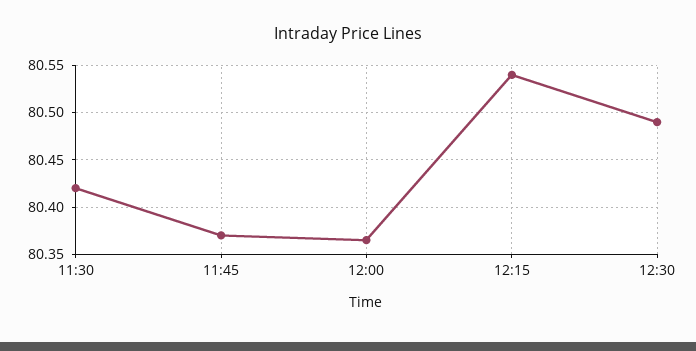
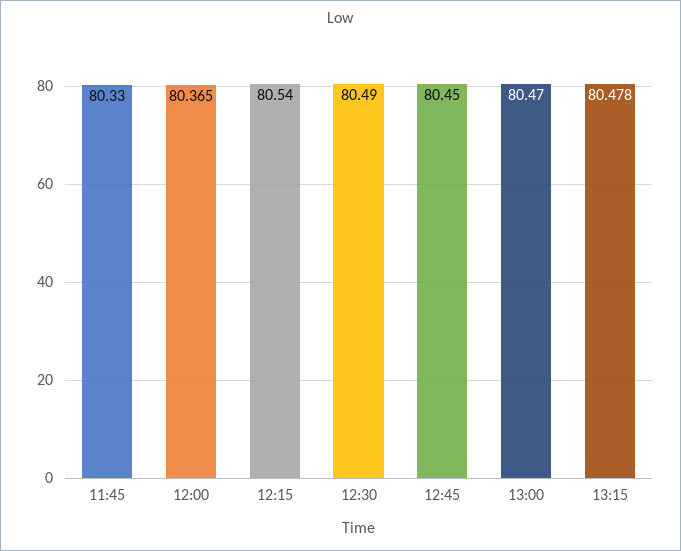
11:30: 80.42 -> none
11:45: 80.37 -> 80.33
12:45: none -> 80.45
13:00: none -> 80.47
13:15: none -> 80.478

